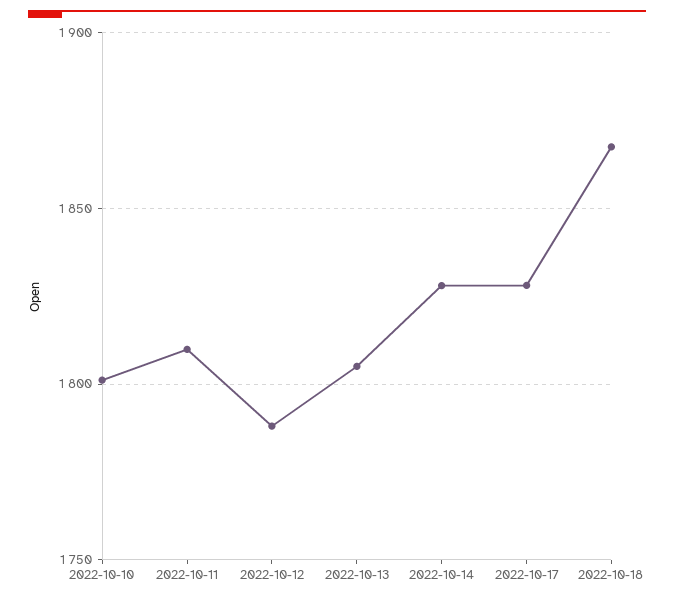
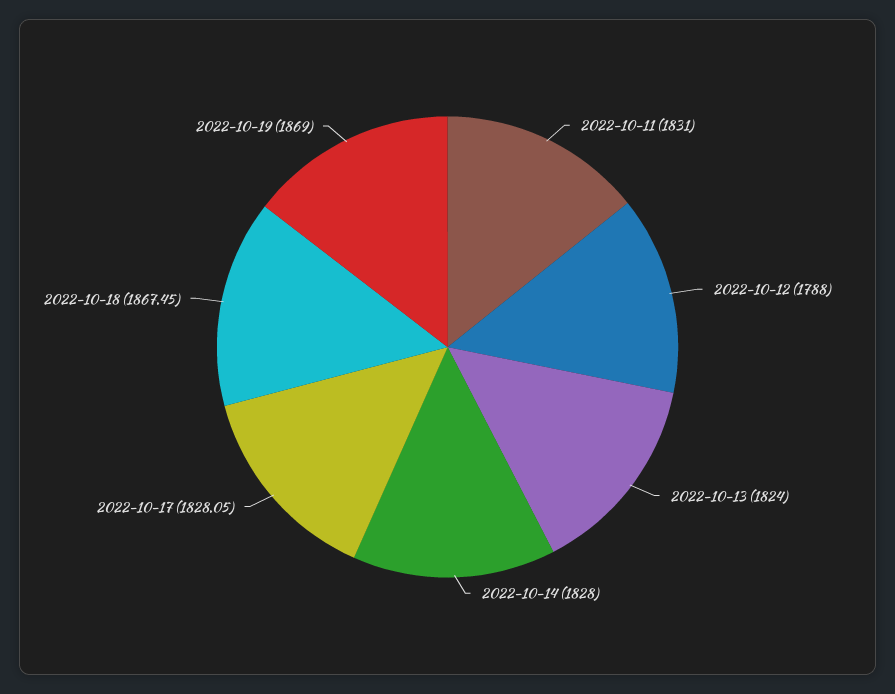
2022-10-10: 1800 -> none
2022-10-11: 1810 -> 1831
2022-10-13: 1805 -> 1824
2022-10-19: none -> 1869

